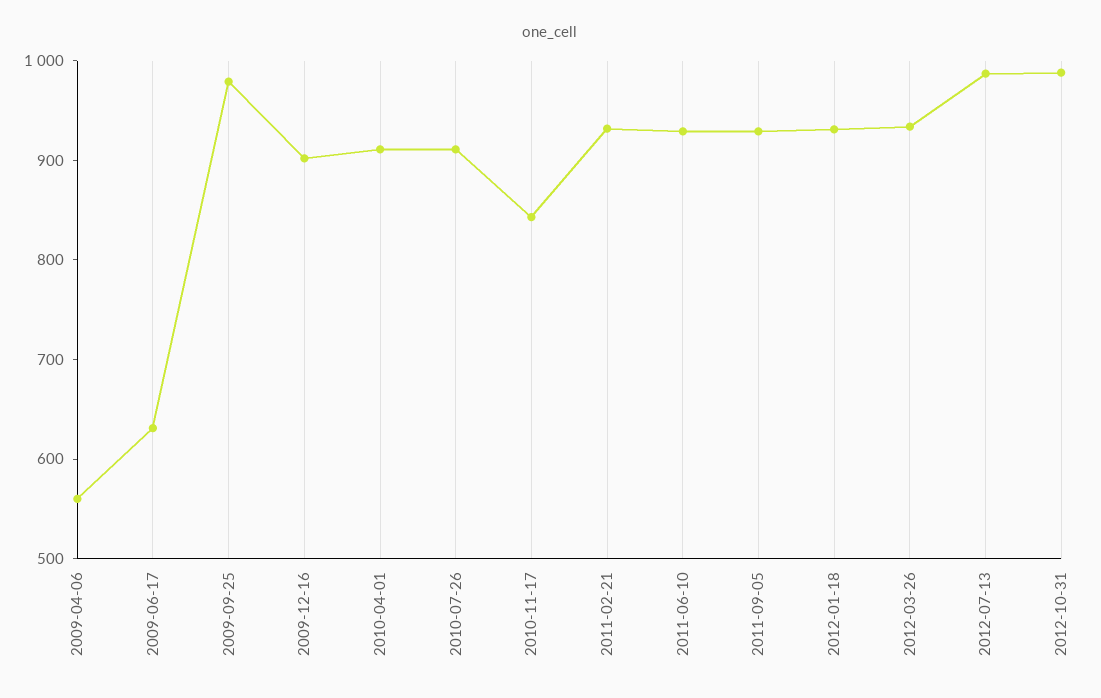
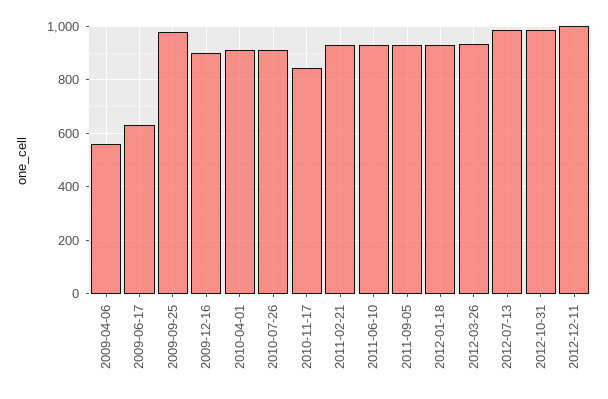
2012-12-11: none -> 1000

